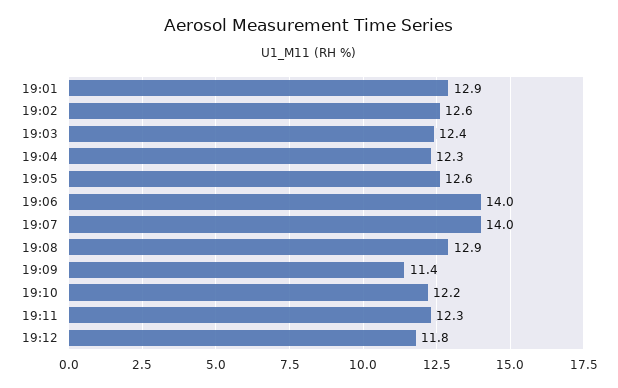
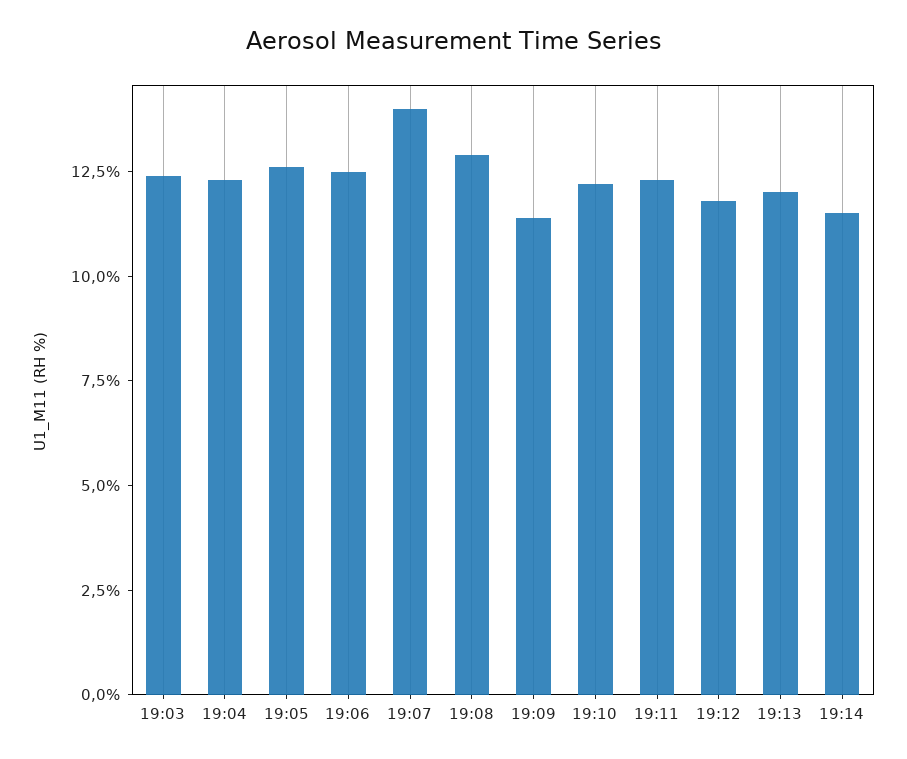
19:01: 12.9 -> none
19:02: 12.6 -> none
19:06: 14 -> 12.5
19:13: none -> 12
19:14: none -> 11.5

